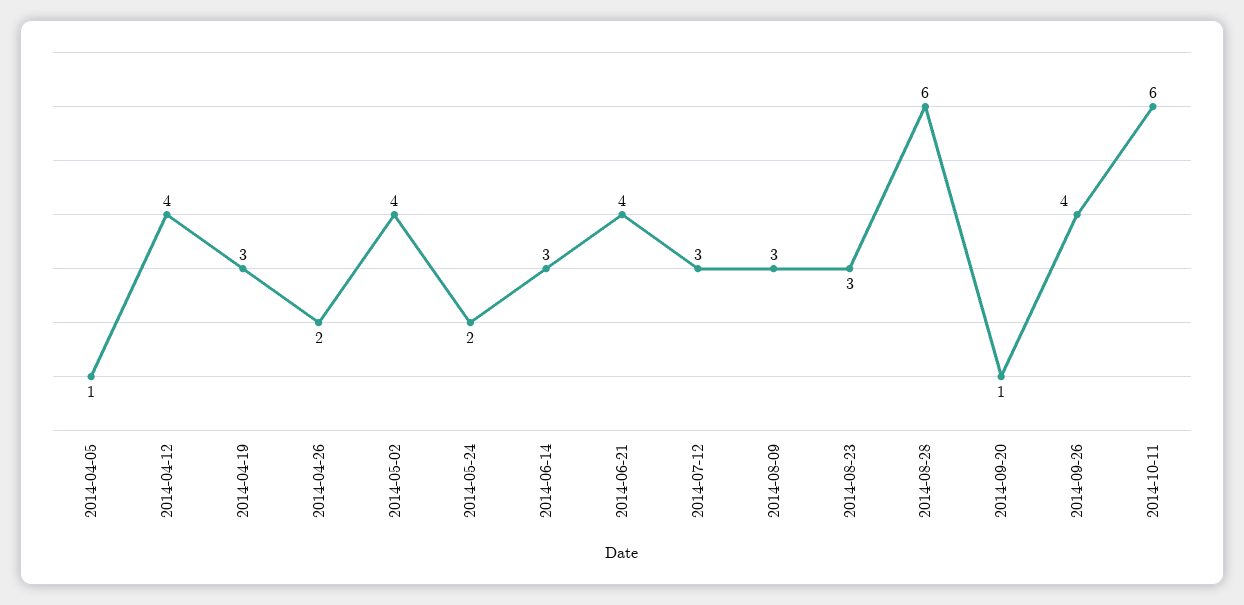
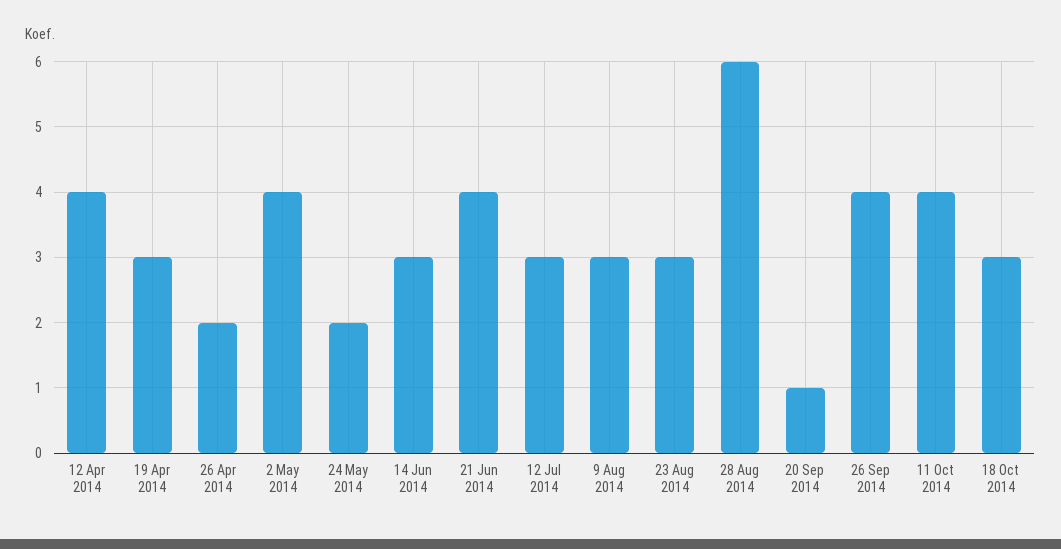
2014-04-05: 1 -> none
2014-10-11: 6 -> 4
18 Oct 2014: none -> 3

